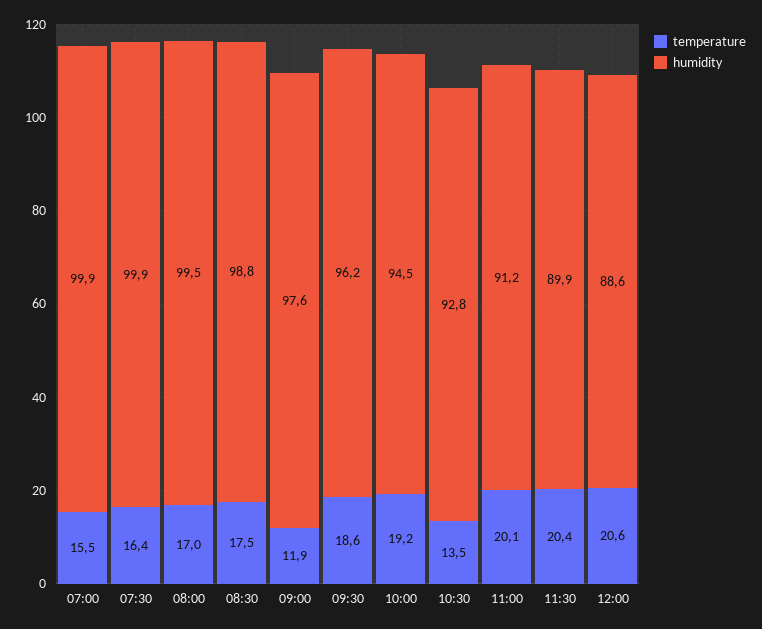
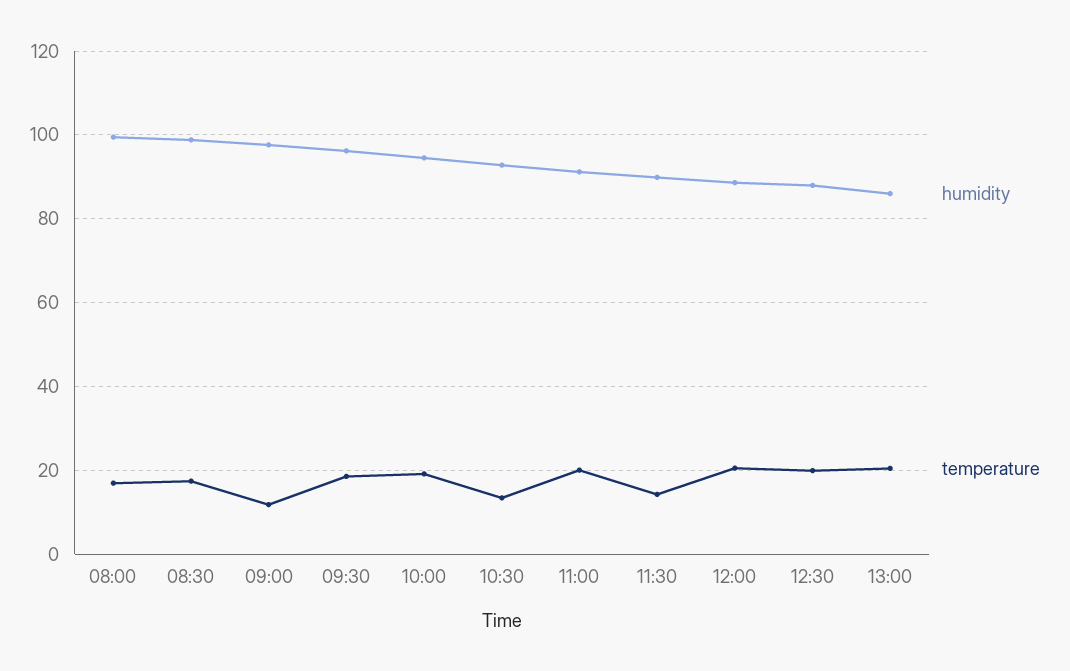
temperature, 07:00: 15.5 -> none
humidity, 07:00: 99.9 -> none
temperature, 07:30: 16.4 -> none
humidity, 07:30: 99.9 -> none
temperature, 11:30: 20.4 -> 14
humidity, 12:30: none -> 88
temperature, 12:30: none -> 20
humidity, 13:00: none -> 86
temperature, 13:00: none -> 20

